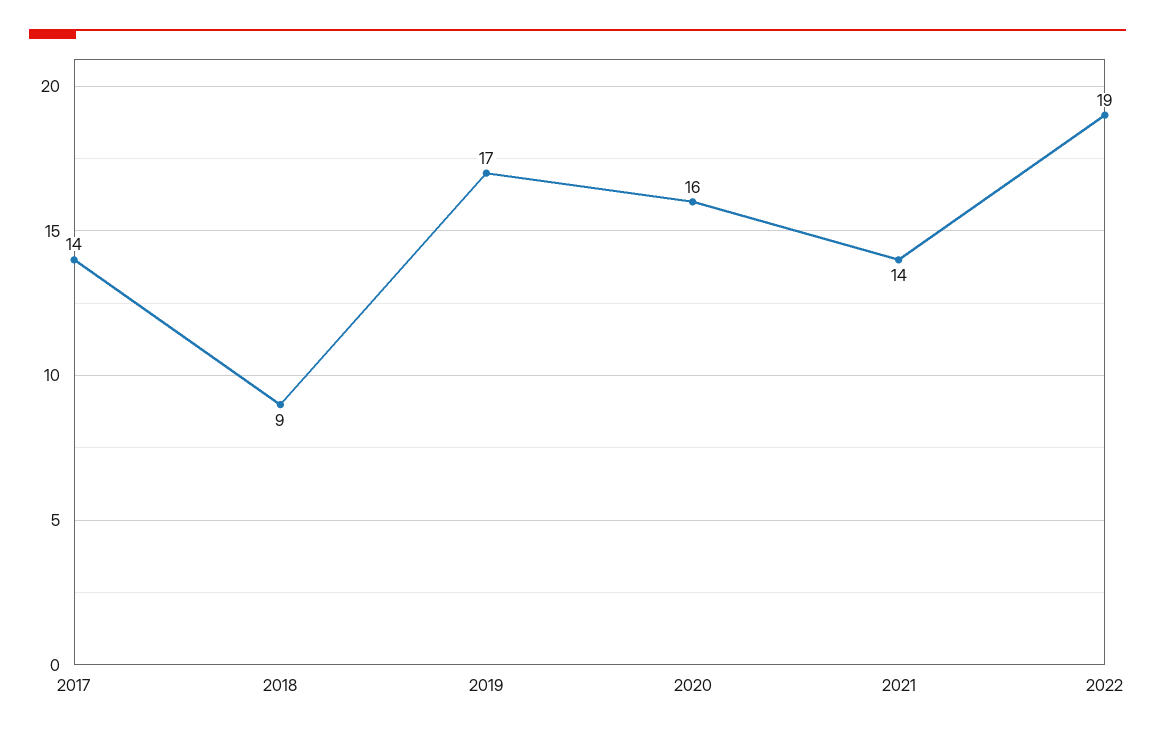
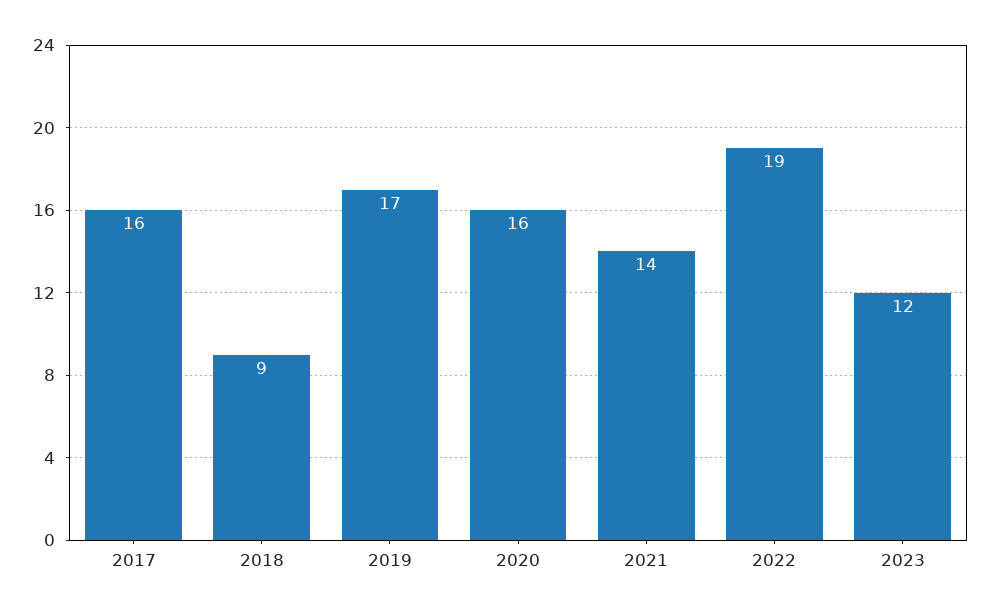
2017: 14 -> 16
2023: none -> 12

